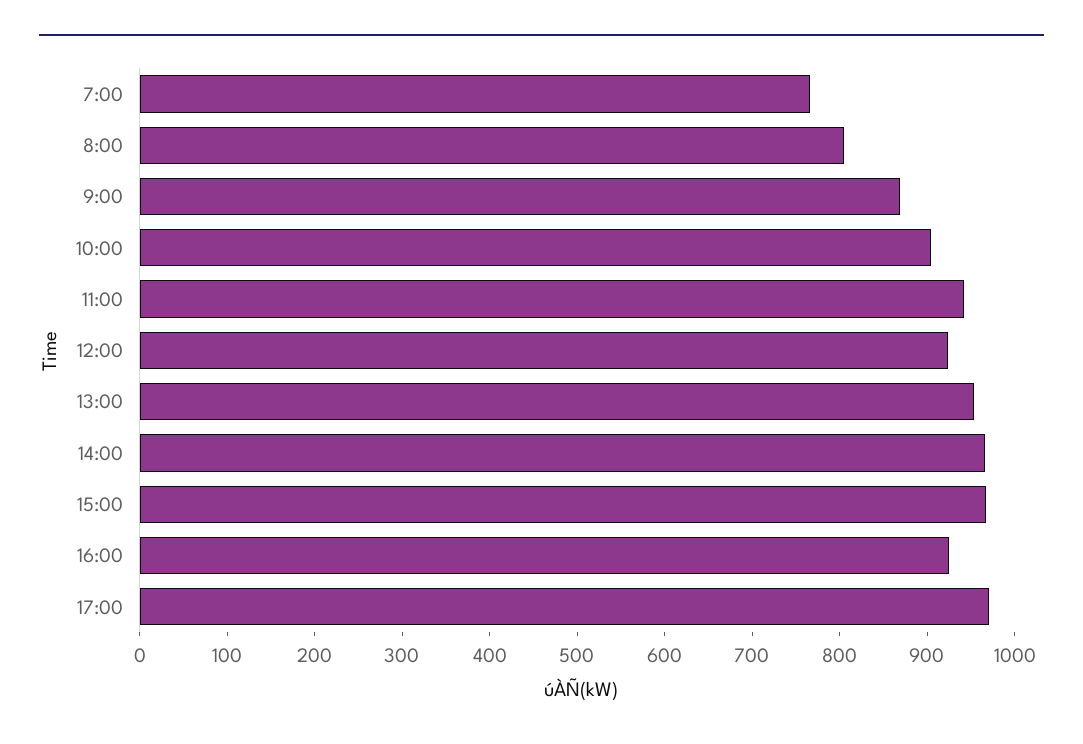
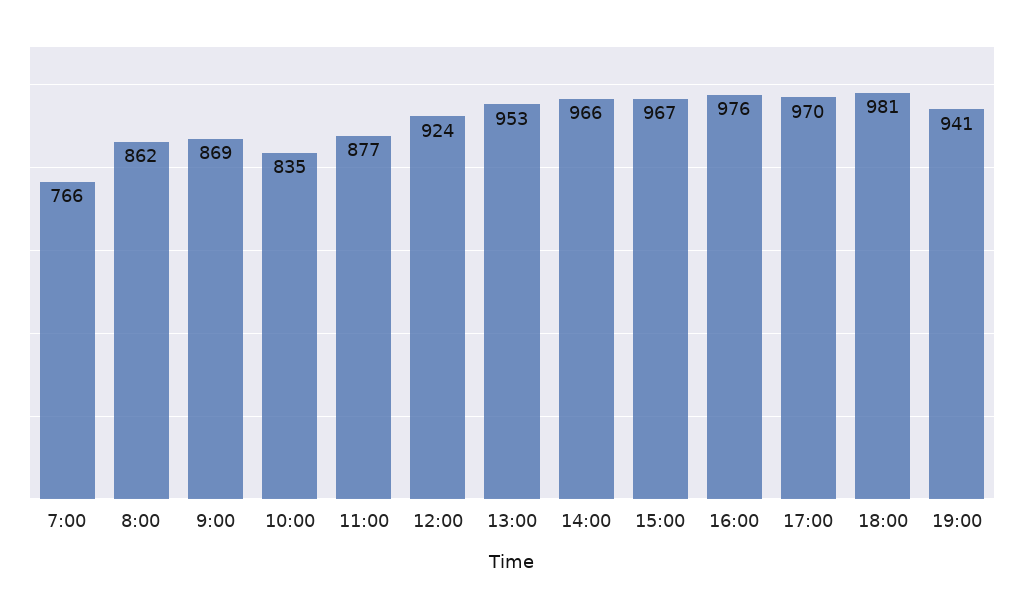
8:00: 800 -> 862
10:00: 900 -> 835
11:00: 940 -> 877
16:00: 920 -> 976
18:00: none -> 981
19:00: none -> 941

